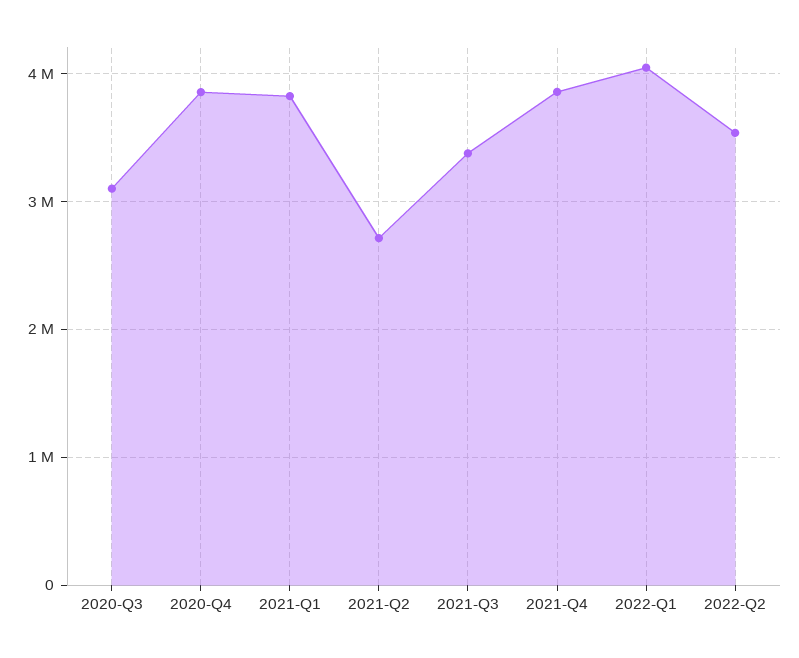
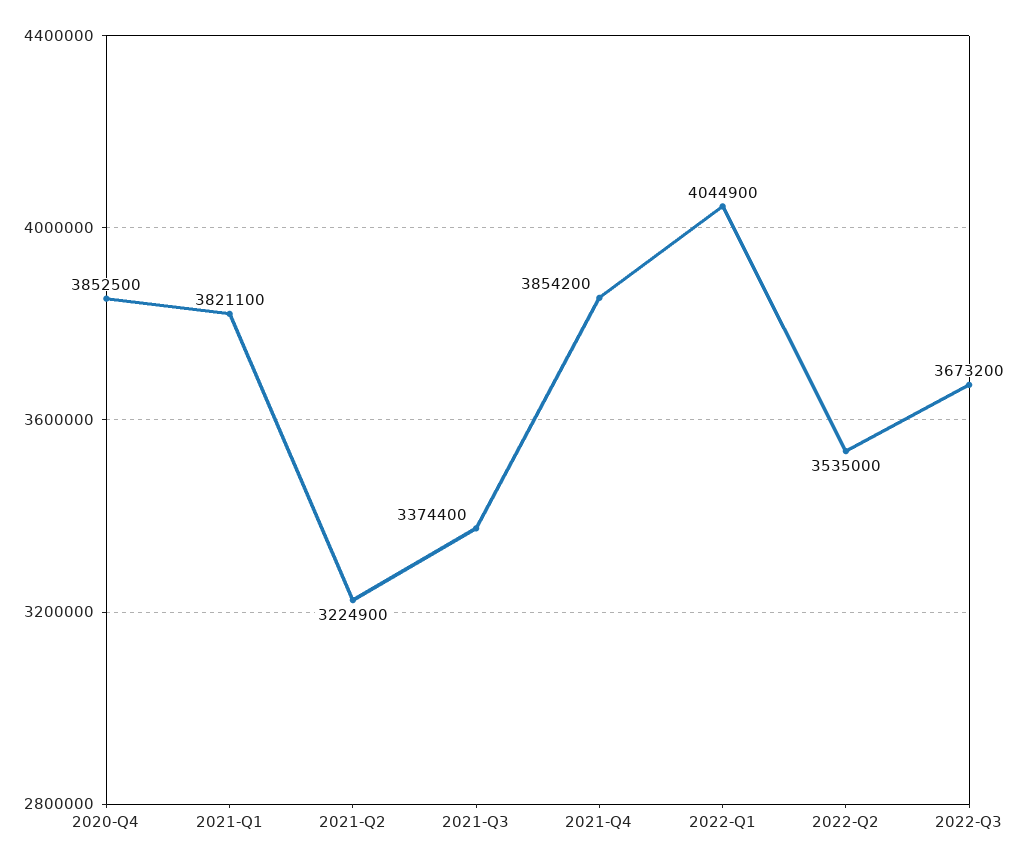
2020-Q3: 3100000 -> none
2021-Q2: 2700000 -> 3224900
2022-Q3: none -> 3673200

